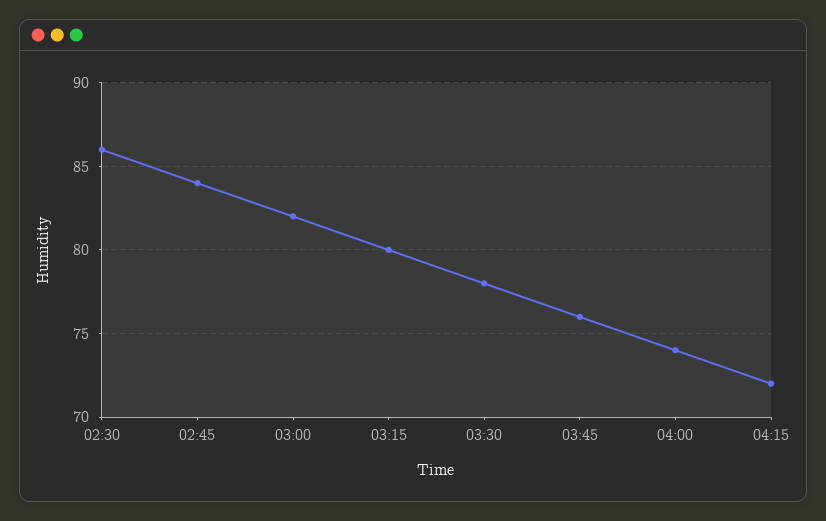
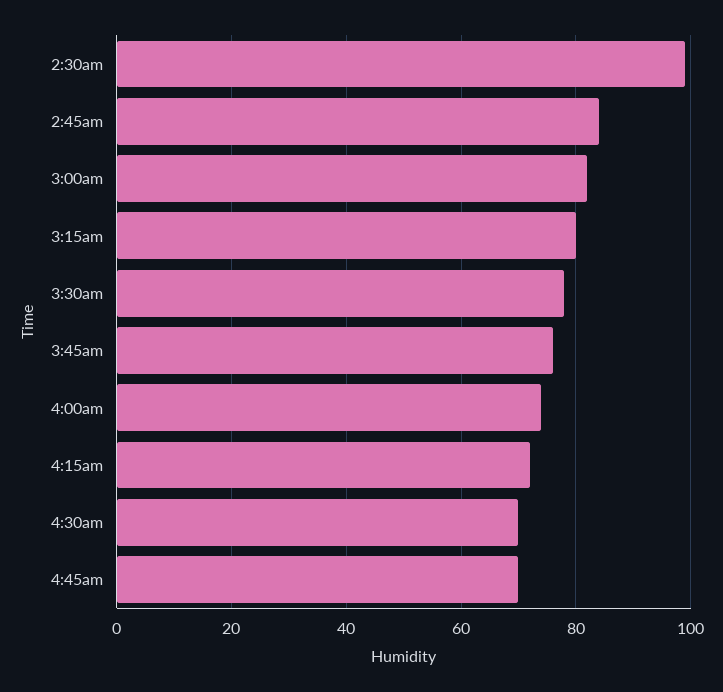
02:30: 86 -> 100
4:30am: none -> 70
4:45am: none -> 70

